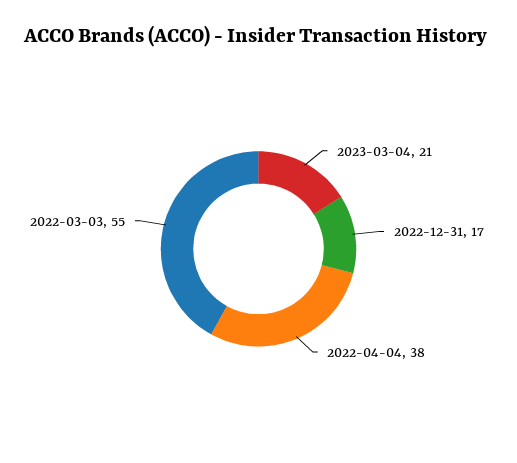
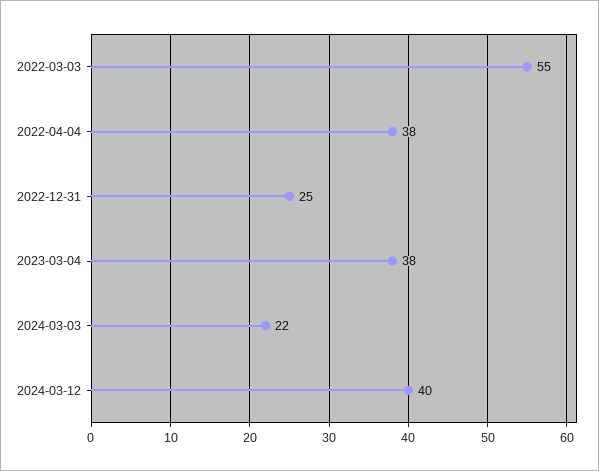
2023-03-04: 21 -> 38
2022-12-31: 17 -> 25
2024-03-03: none -> 22
2024-03-12: none -> 40

